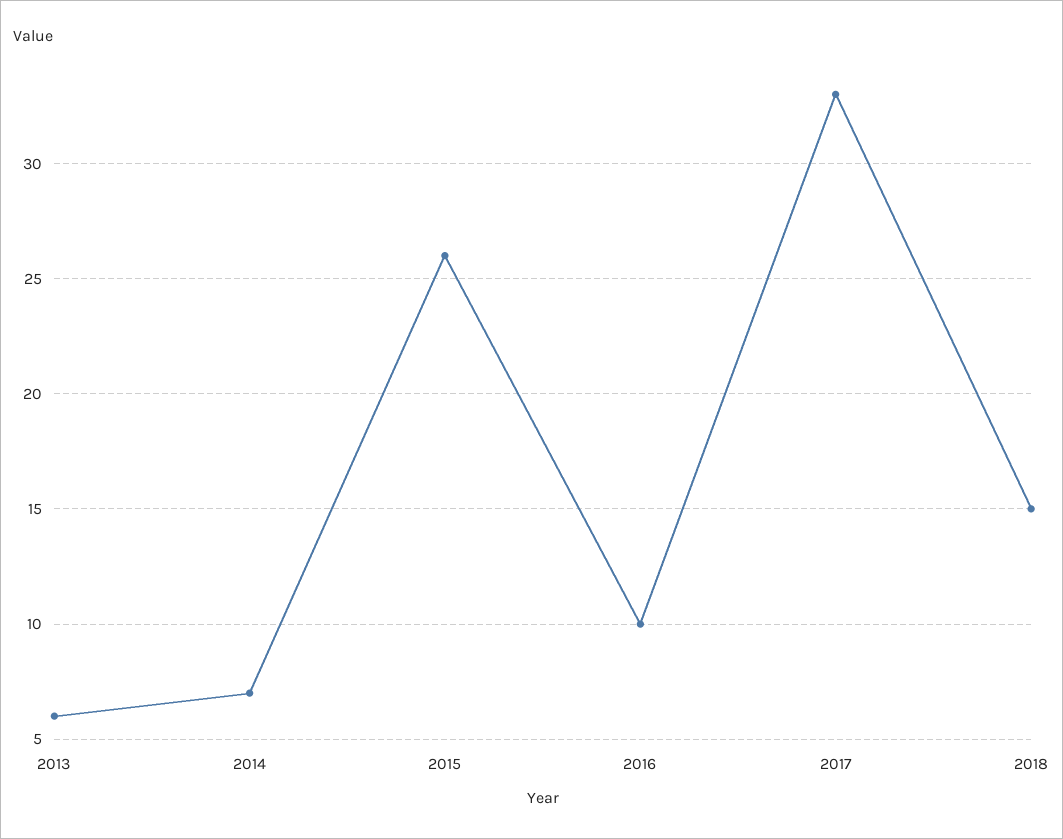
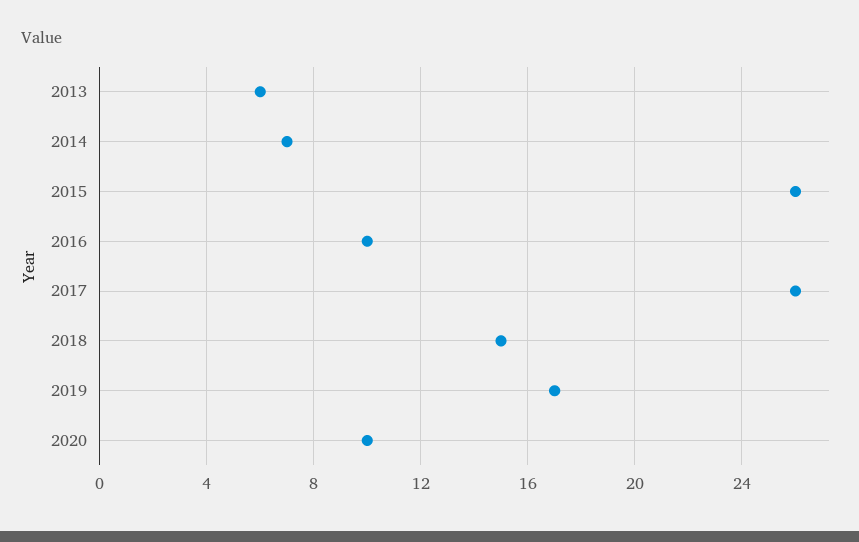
2017: 33 -> 26
2019: none -> 17
2020: none -> 10

